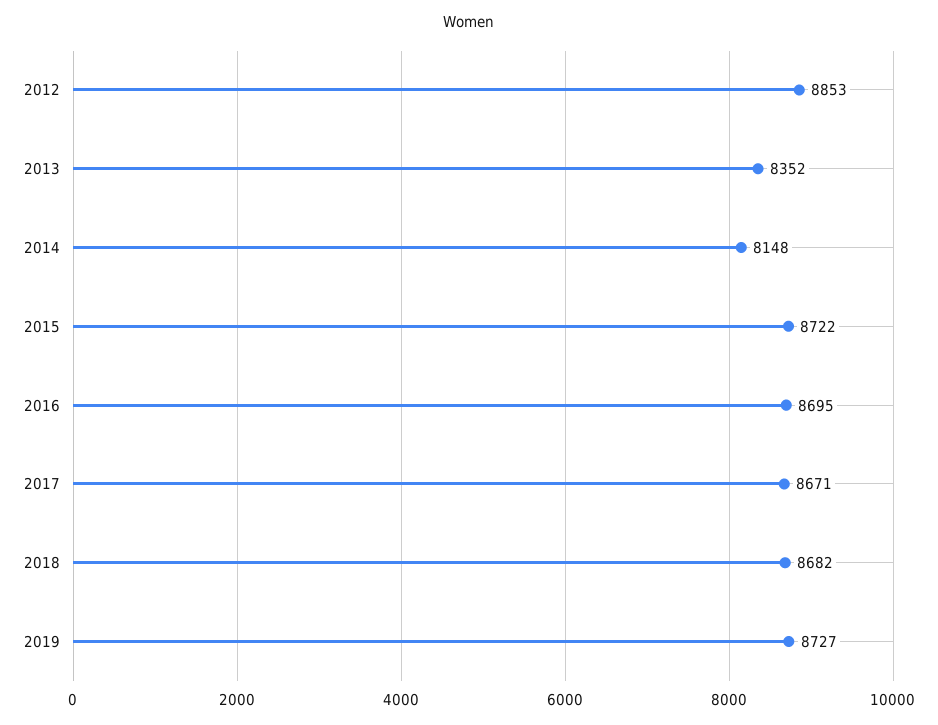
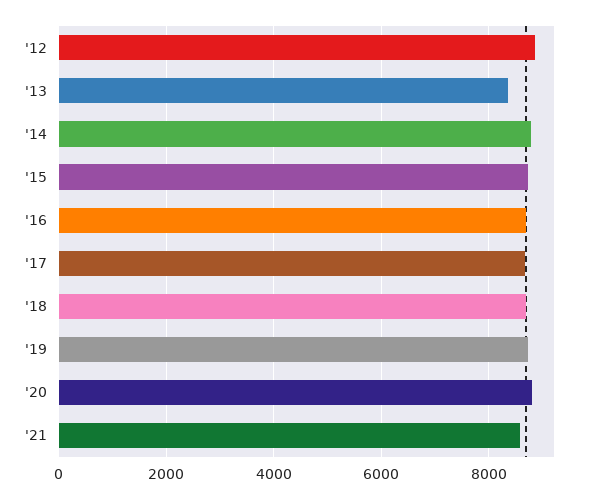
2014: 8148 -> 8800
'20: none -> 8800
'21: none -> 8600

